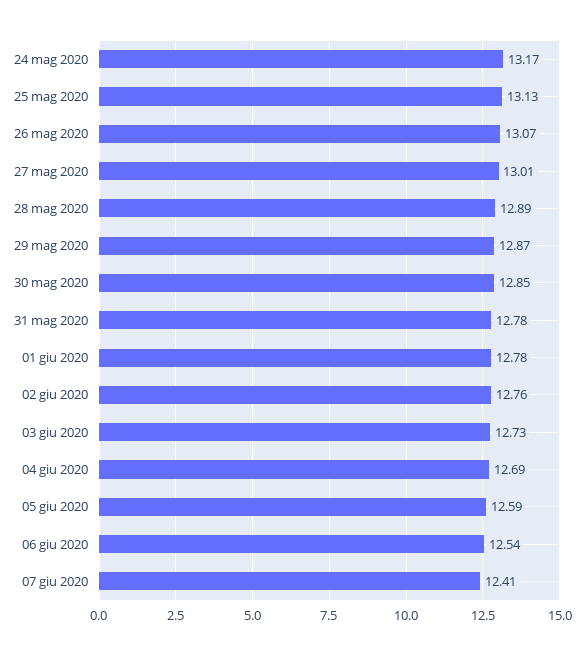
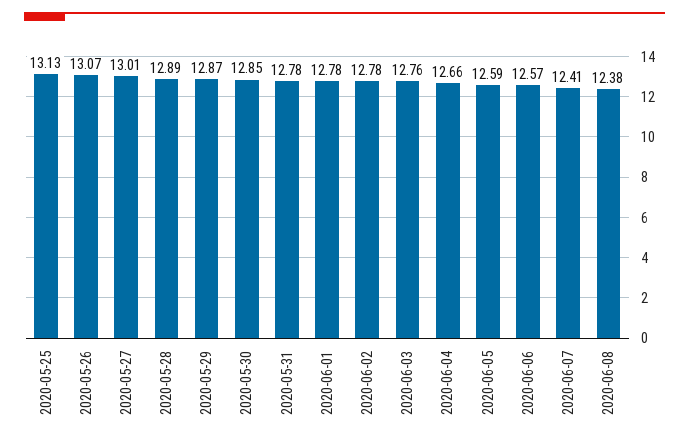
24 mag 2020: 13.17 -> none
02 giu 2020: 12.76 -> 12.78
03 giu 2020: 12.73 -> 12.76
04 giu 2020: 12.69 -> 12.66
06 giu 2020: 12.54 -> 12.57
2020-06-08: none -> 12.38

